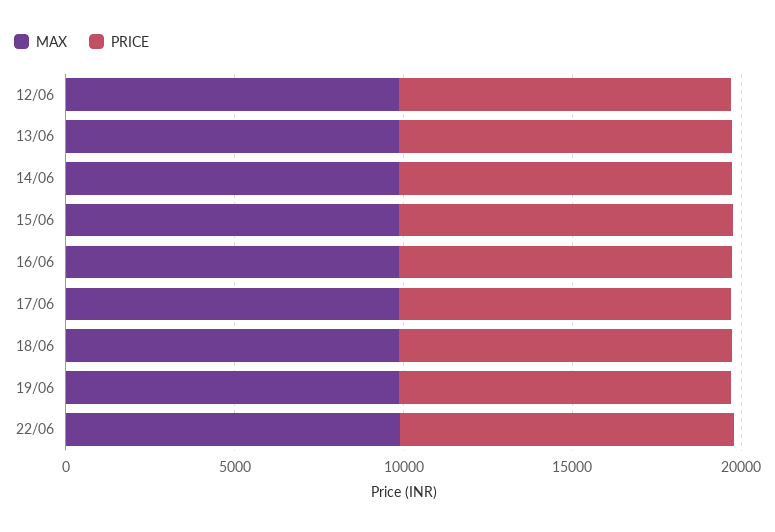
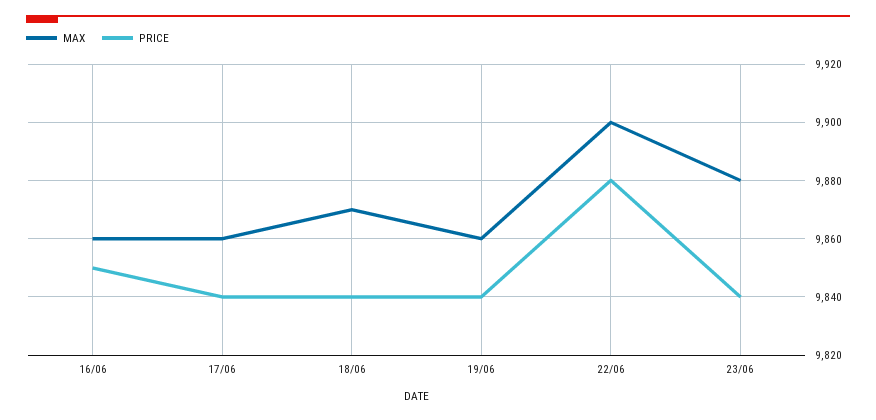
MAX, 12/06: 10000 -> none
PRICE, 12/06: 10000 -> none
MAX, 13/06: 10000 -> none
PRICE, 13/06: 10000 -> none
MAX, 14/06: 10000 -> none
PRICE, 14/06: 10000 -> none
MAX, 15/06: 10000 -> none
PRICE, 15/06: 10000 -> none
MAX, 23/06: none -> 9880
PRICE, 23/06: none -> 9840

